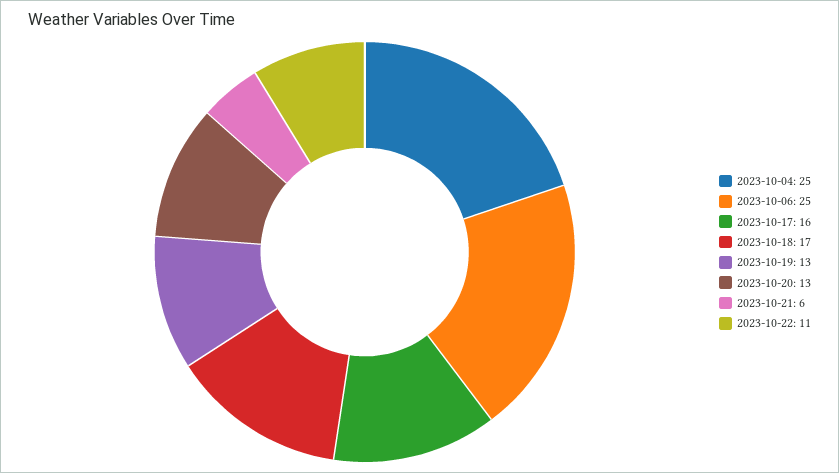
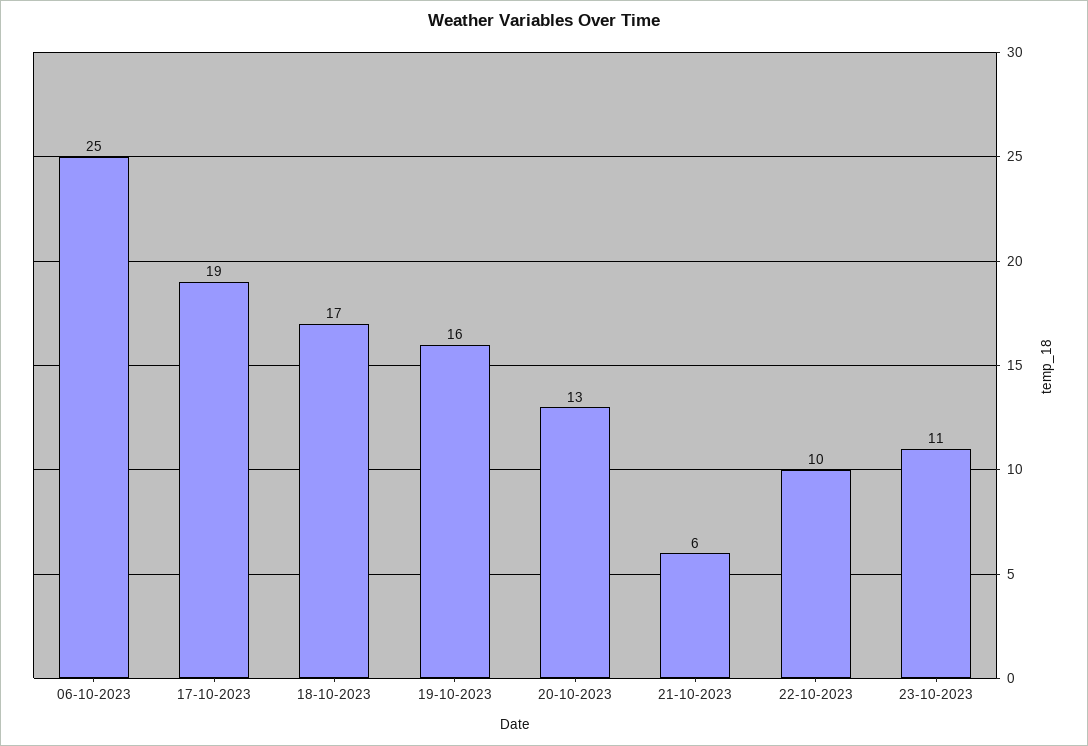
2023-10-04: 25 -> none
2023-10-17: 16 -> 19
2023-10-19: 13 -> 16
2023-10-22: 11 -> 10
23-10-2023: none -> 11

